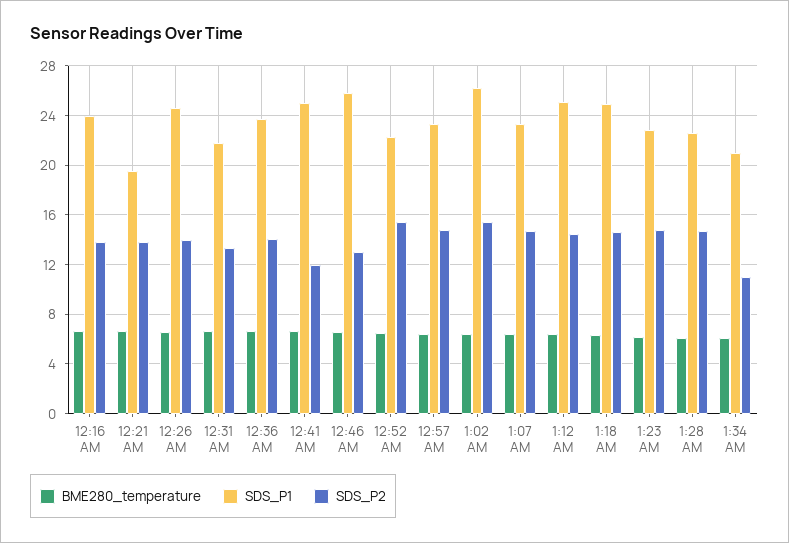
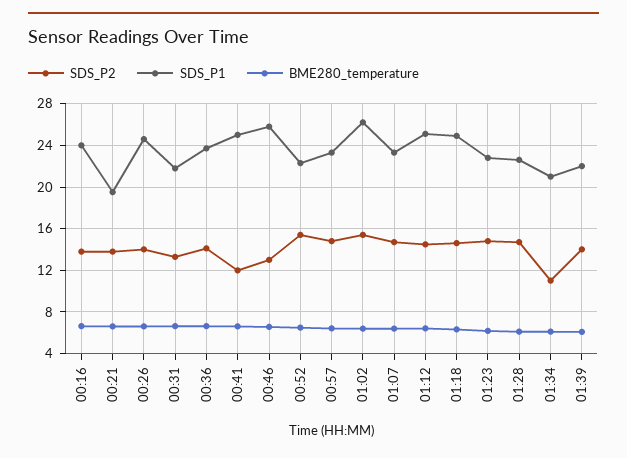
SDS_P2, 01:39: none -> 14
SDS_P1, 01:39: none -> 22
BME280_temperature, 01:39: none -> 6

